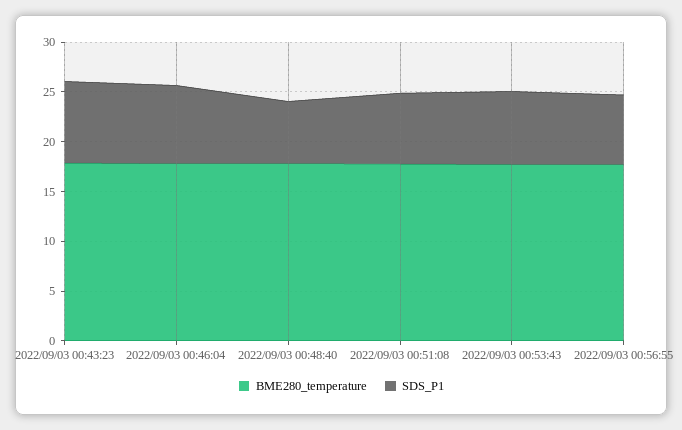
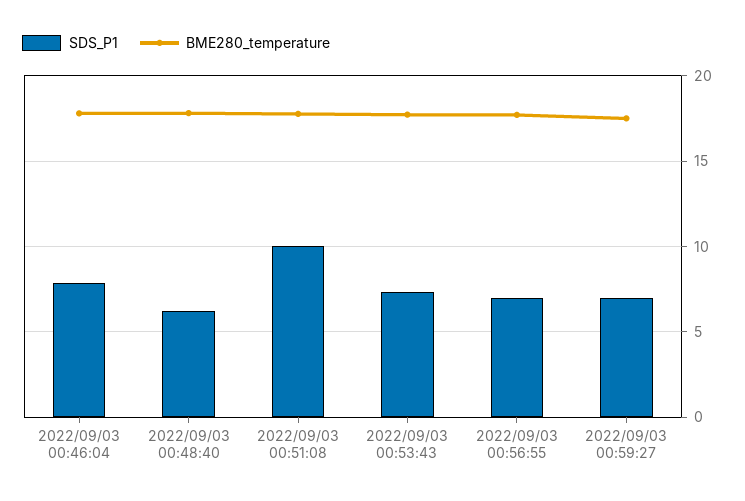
BME280_temperature, 2022/09/03 00:43:23: 18 -> none
SDS_P1, 2022/09/03 00:43:23: 8 -> none
SDS_P1, 2022/09/03 00:51:08: 7 -> 10
SDS_P1, 2022/09/03 00:59:27: none -> 7
BME280_temperature, 2022/09/03 00:59:27: none -> 17.5

